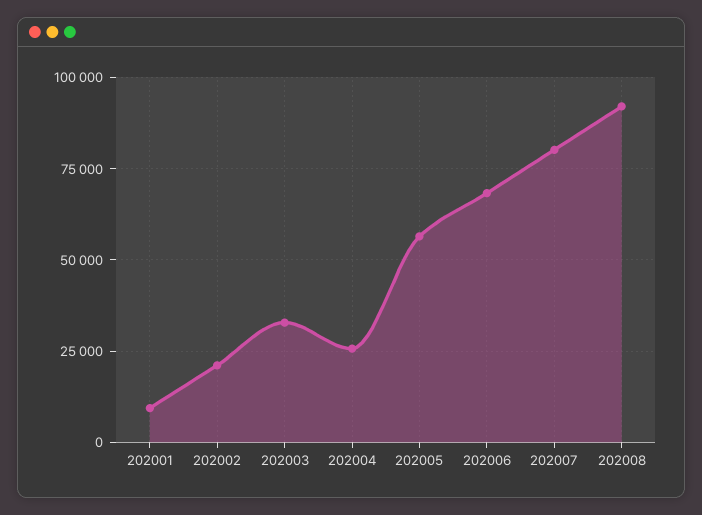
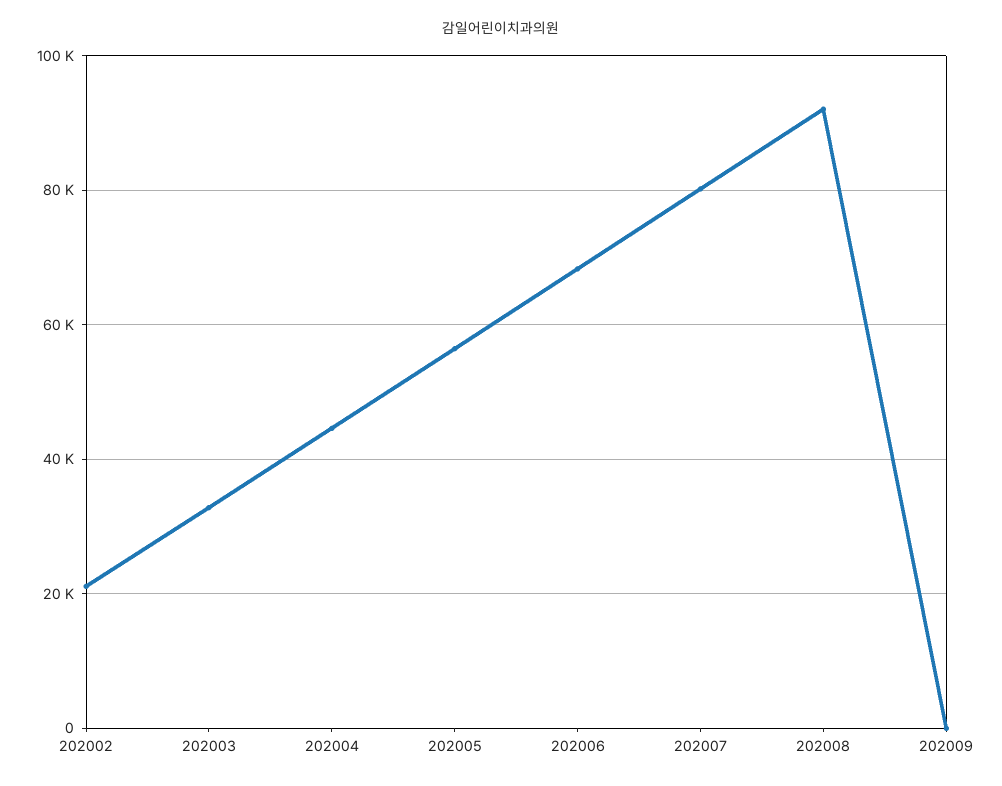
202001: 10000 -> none
202004: 25000 -> 44000
202009: none -> 0

